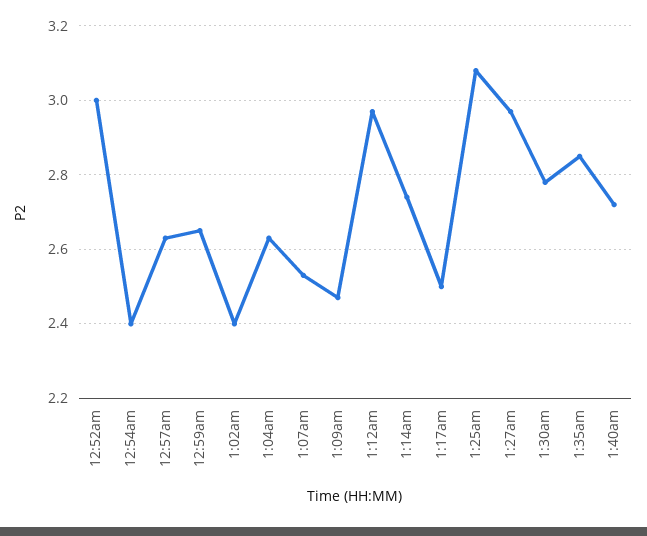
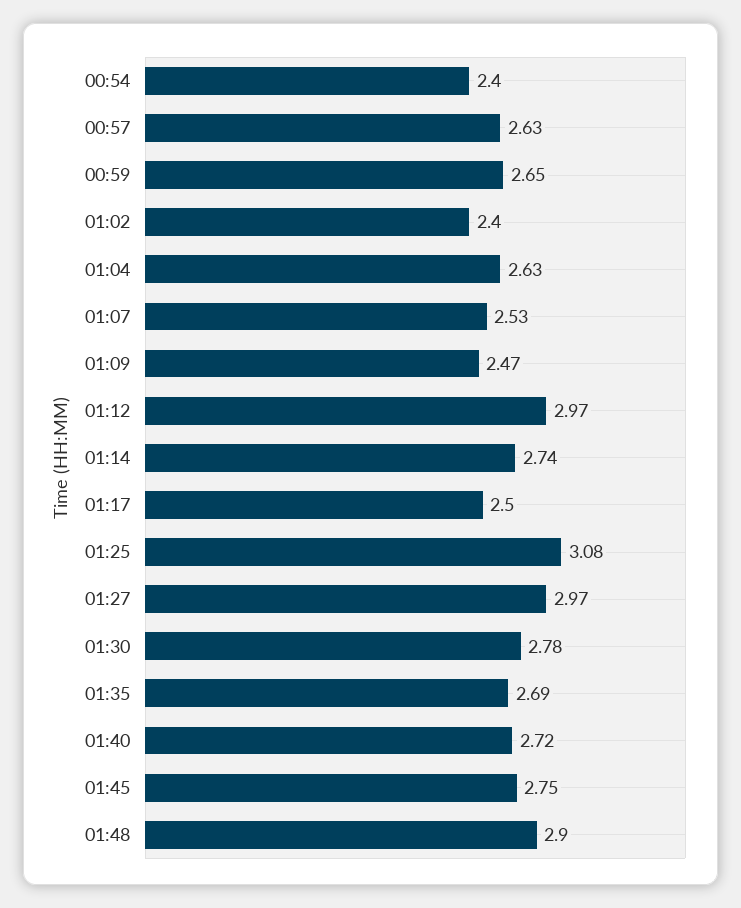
12:52am: 3 -> none
1:35am: 2.85 -> 2.69
01:45: none -> 2.75
01:48: none -> 2.9

